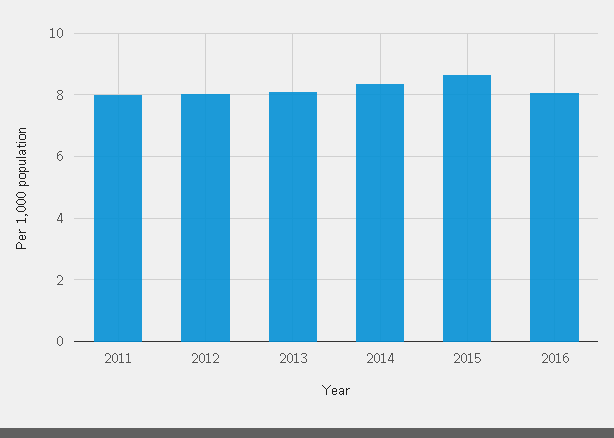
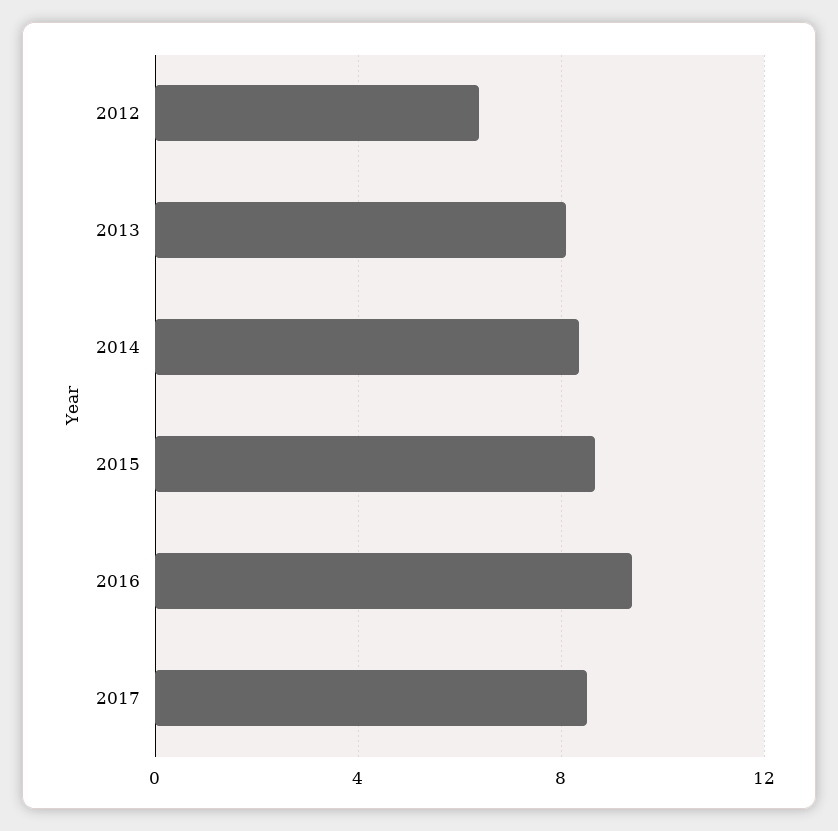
2011: 8 -> none
2012: 8 -> 6.5
2016: 8 -> 9.5
2017: none -> 8.5

